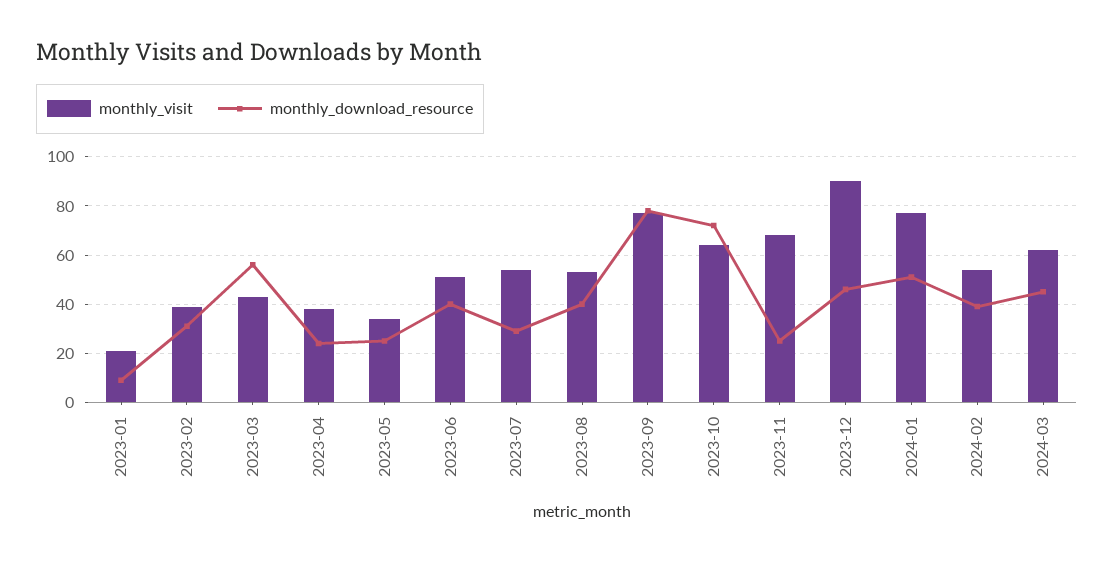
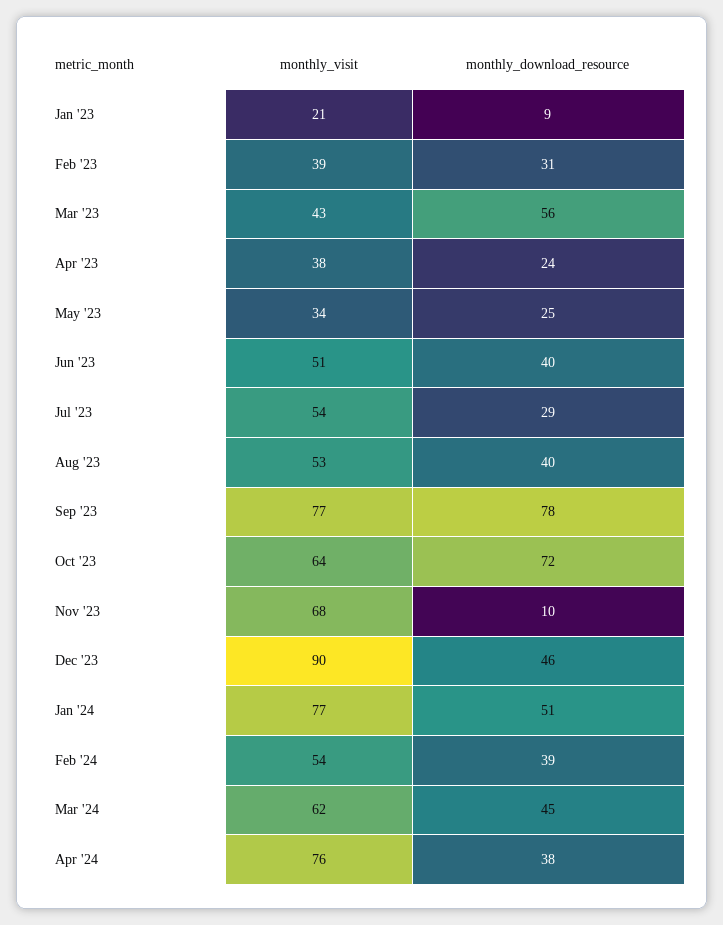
monthly_download_resource, 2023-11: 25 -> 10
monthly_visit, Apr '24: none -> 76
monthly_download_resource, Apr '24: none -> 38

